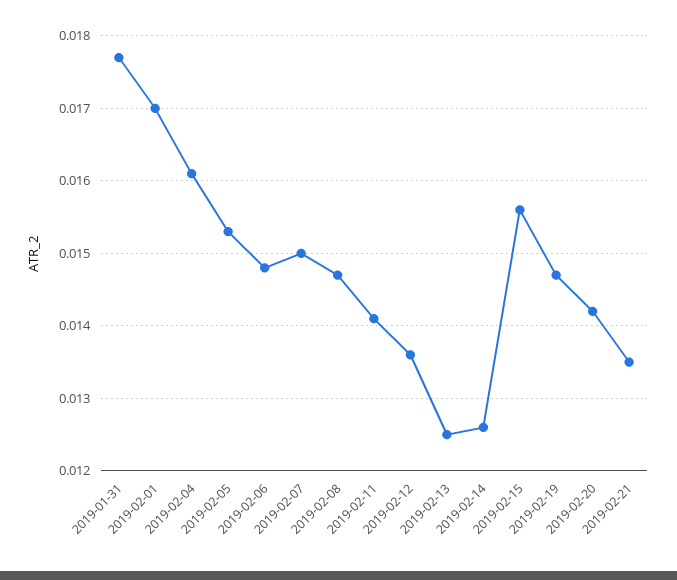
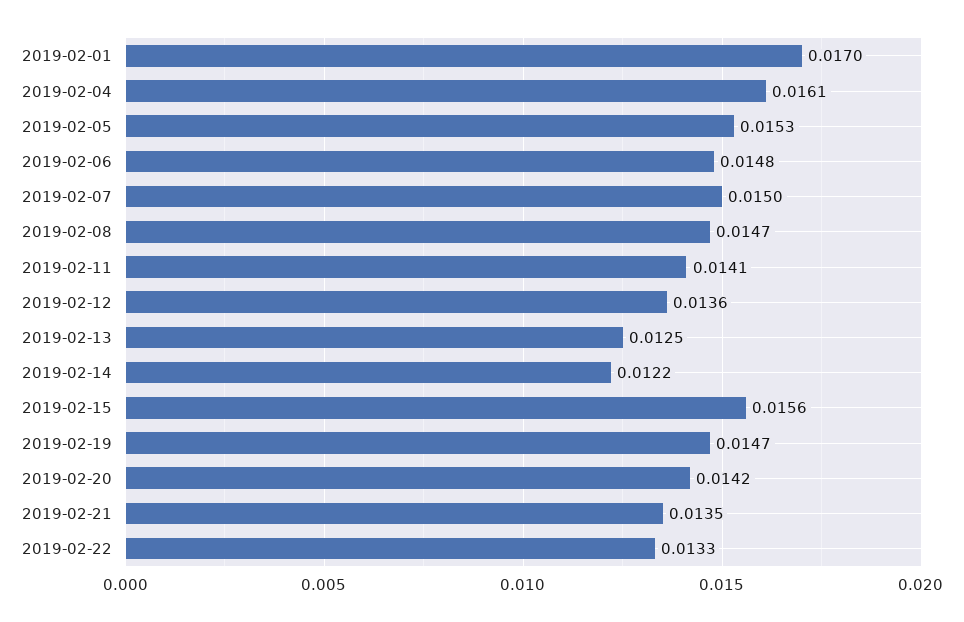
2019-01-31: 0.0177 -> none
2019-02-14: 0.0126 -> 0.0122
2019-02-22: none -> 0.0133

